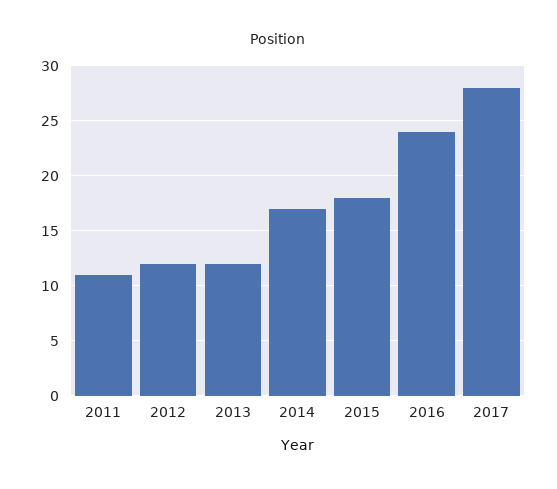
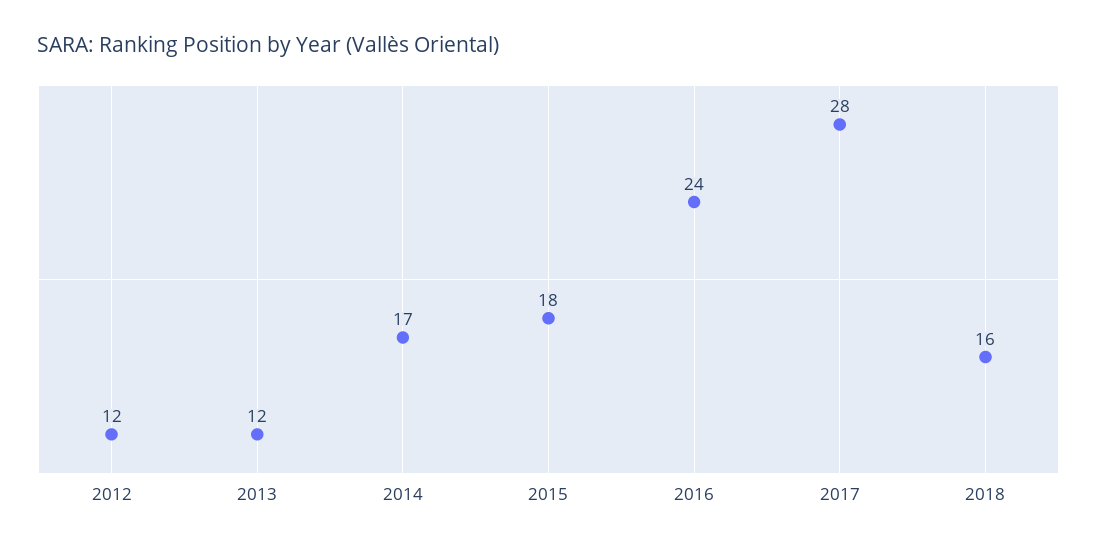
2011: 11 -> none
2018: none -> 16

